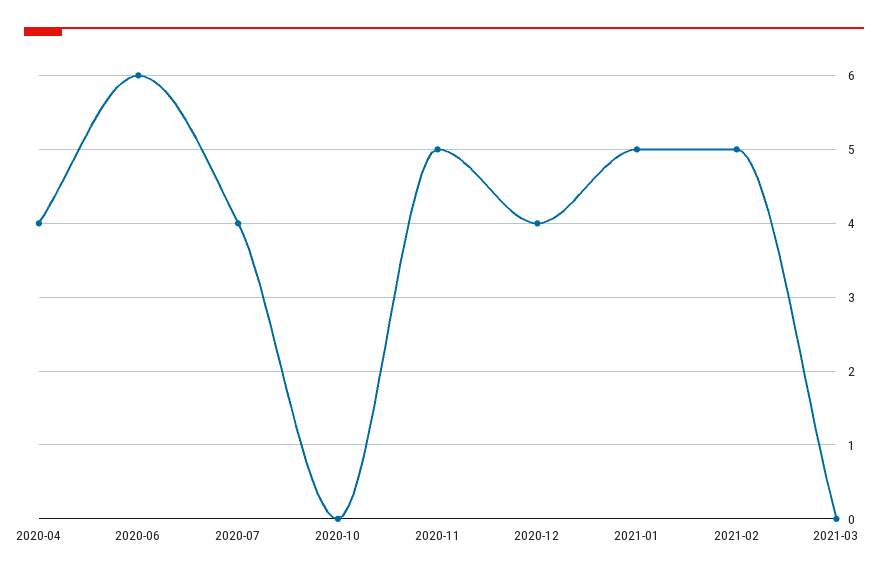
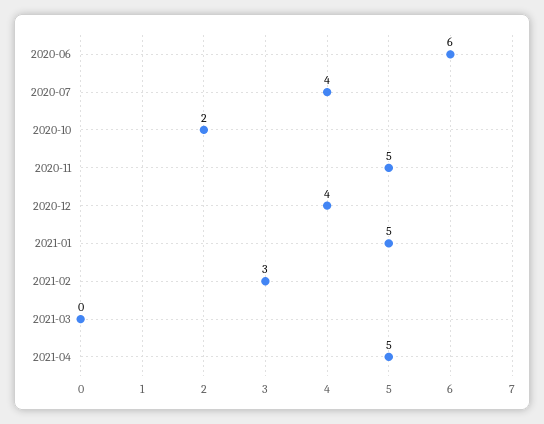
2020-04: 4 -> none
2020-10: 0 -> 2
2021-02: 5 -> 3
2021-04: none -> 5

